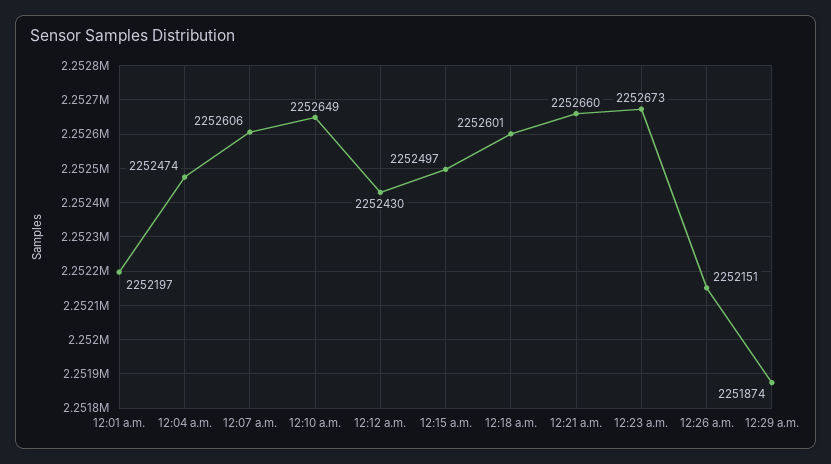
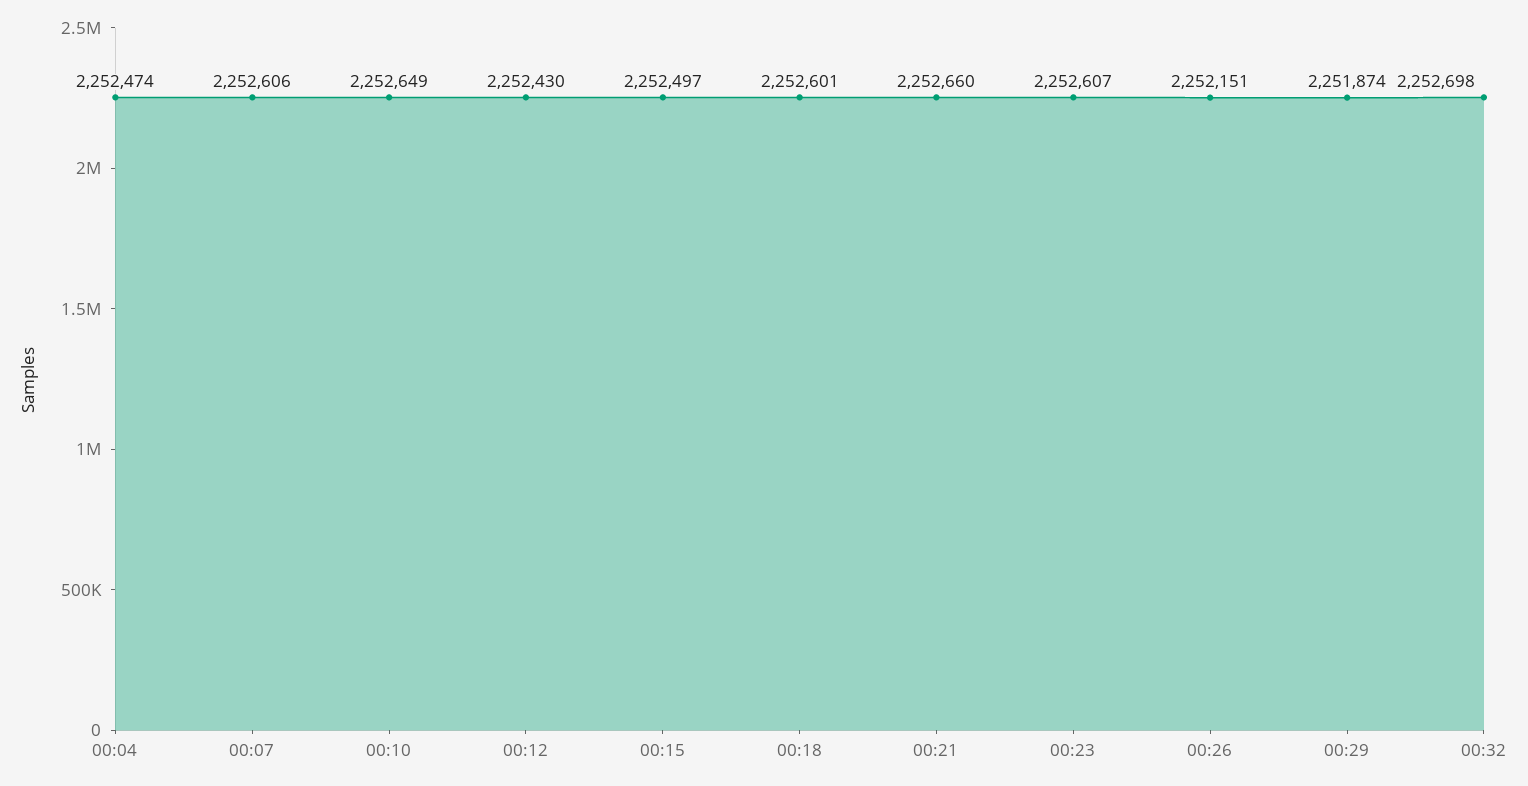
12:01 a.m.: 2252197 -> none
12:23 a.m.: 2252673 -> 2252607
00:32: none -> 2252698

